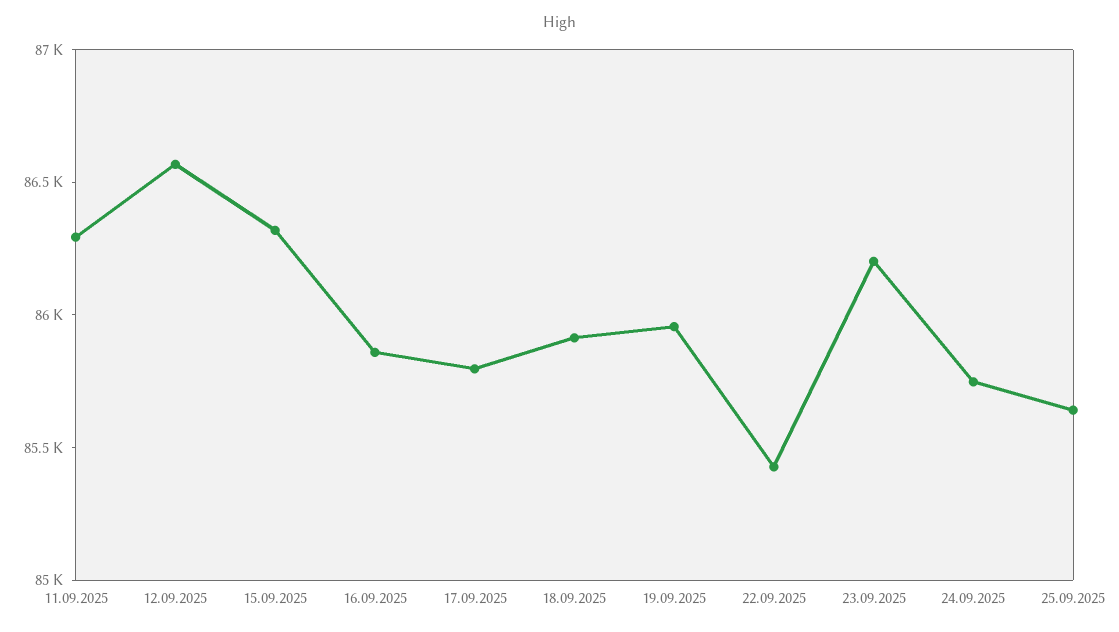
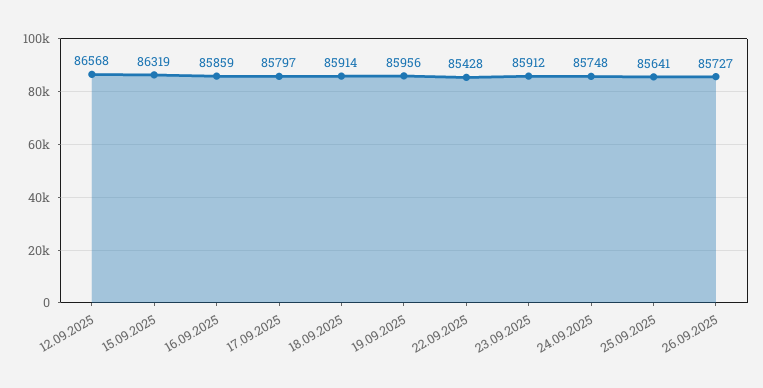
11.09.2025: 86300 -> none
23.09.2025: 86200 -> 85912
26.09.2025: none -> 85727

